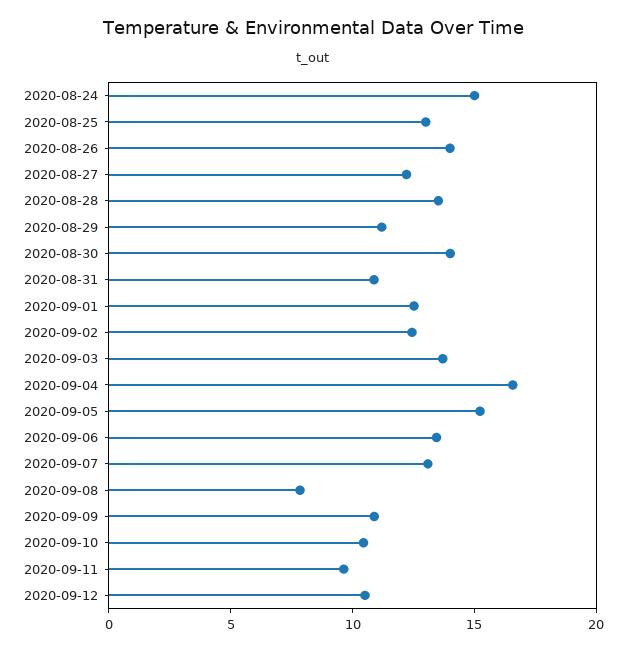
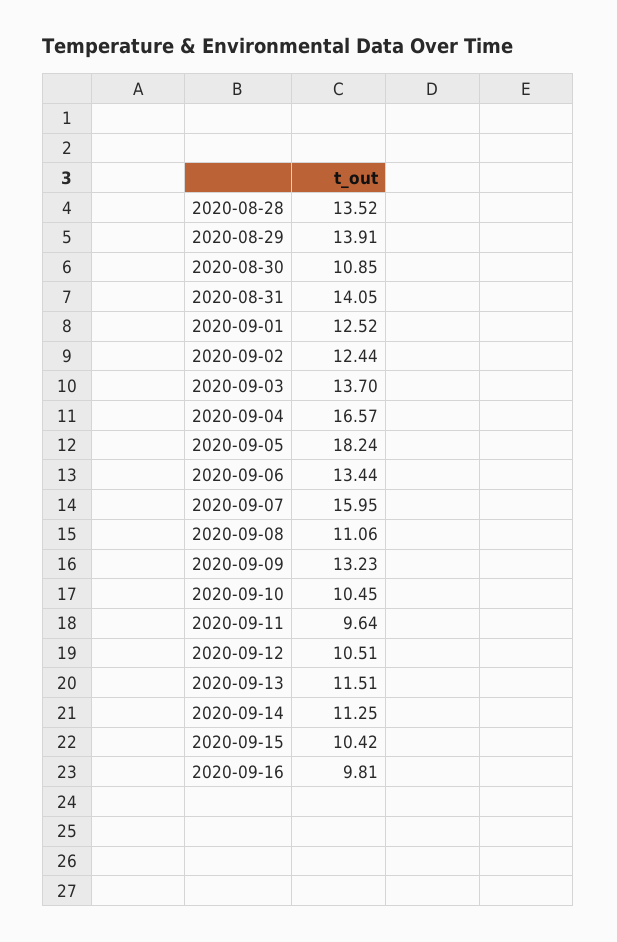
2020-08-24: 15 -> none
2020-08-25: 13 -> none
2020-08-26: 14 -> none
2020-08-27: 12 -> none
2020-08-29: 11 -> 13.91
2020-08-30: 14 -> 10.85
2020-08-31: 11 -> 14.05
2020-09-05: 15 -> 18.24
2020-09-07: 13 -> 15.95
2020-09-08: 8 -> 11.06
2020-09-09: 11 -> 13.23
2020-09-13: none -> 11.51
2020-09-14: none -> 11.25
2020-09-15: none -> 10.42
2020-09-16: none -> 9.81

